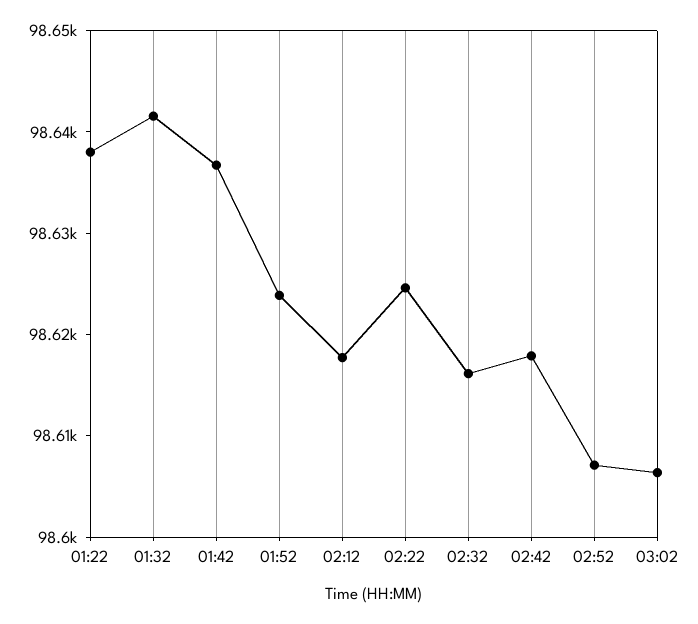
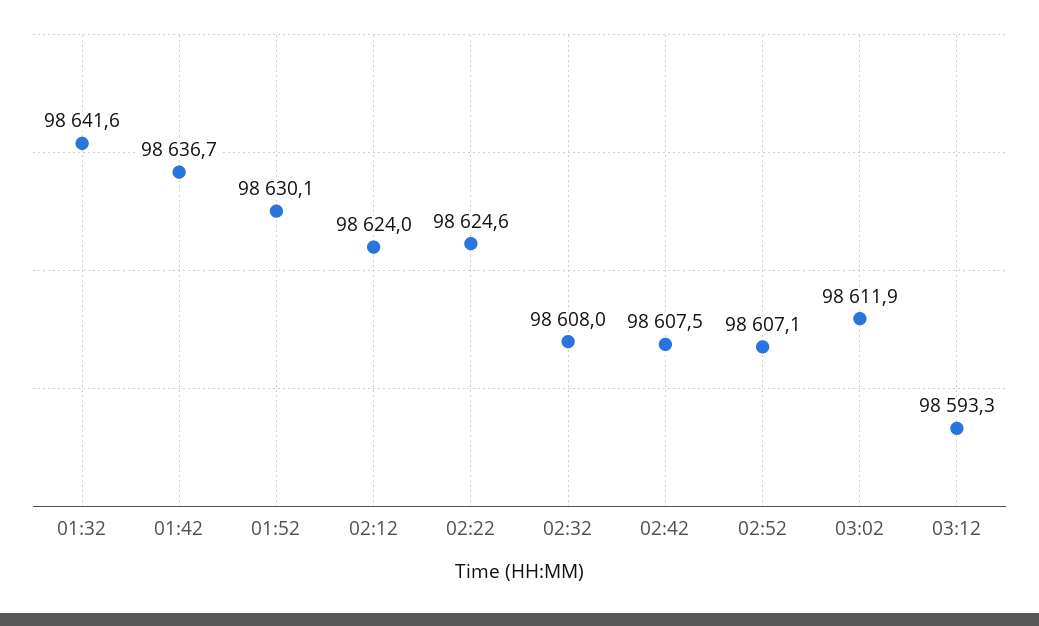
01:22: 98638 -> none
01:52: 98624 -> 98630.1
02:12: 98618 -> 98624
02:32: 98616 -> 98608
02:42: 98618 -> 98607.5
03:02: 98606 -> 98611.9
03:12: none -> 98593.3

